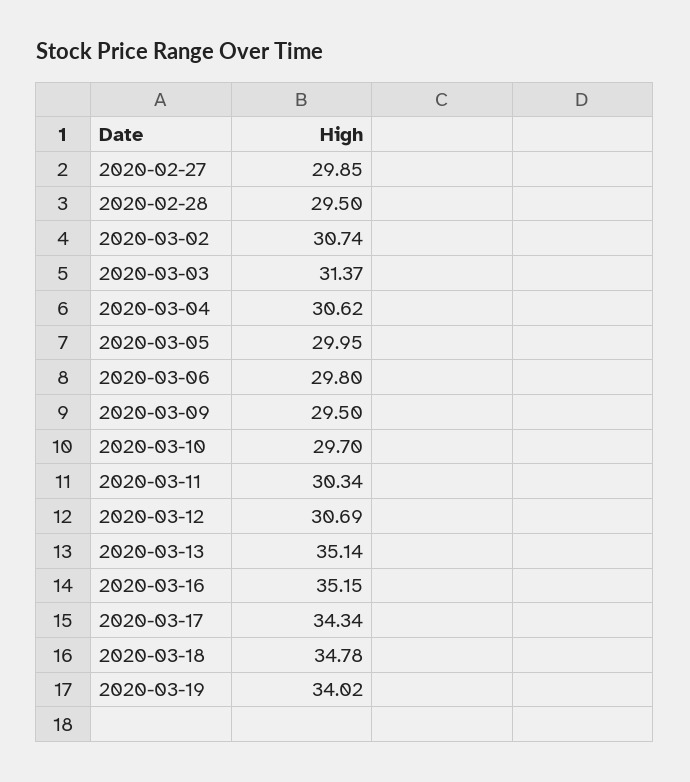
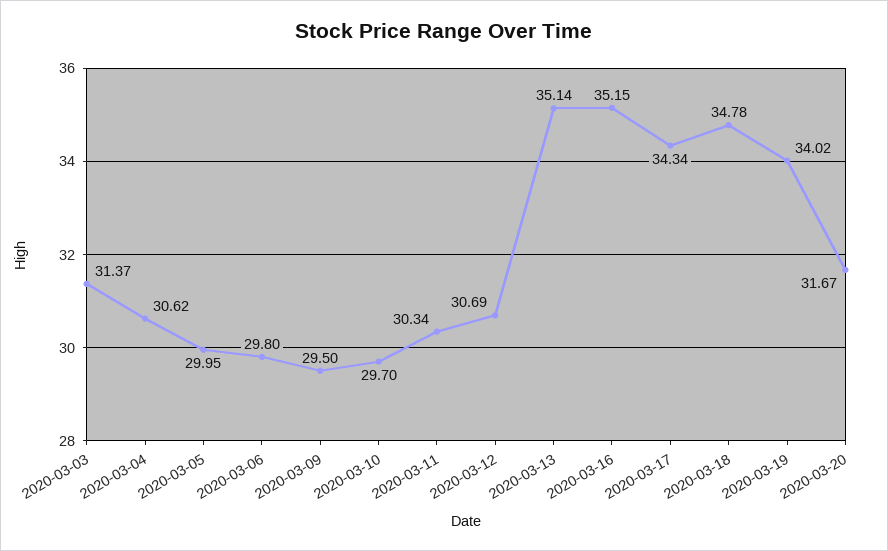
2020-02-27: 29.85 -> none
2020-02-28: 29.5 -> none
2020-03-02: 30.74 -> none
2020-03-20: none -> 31.67

